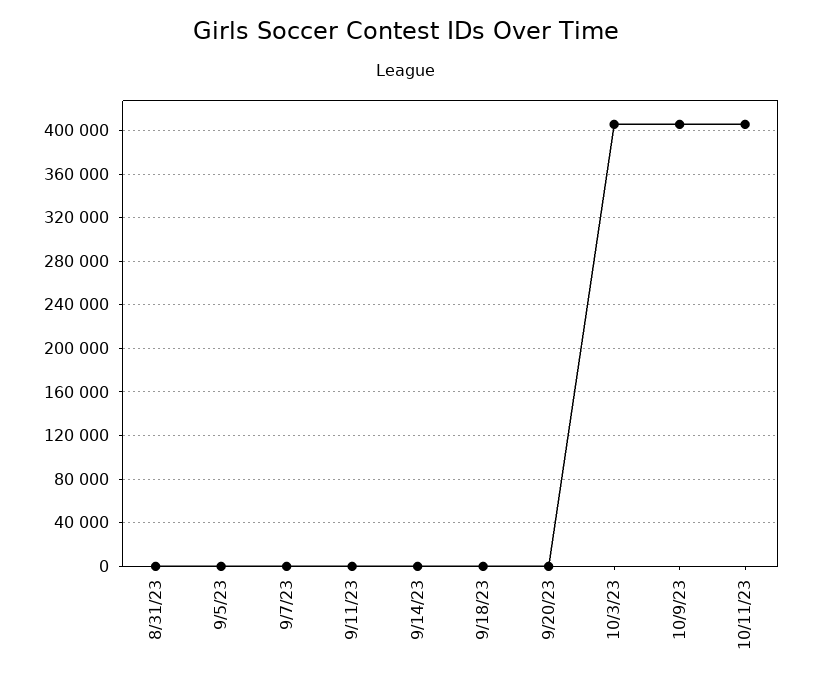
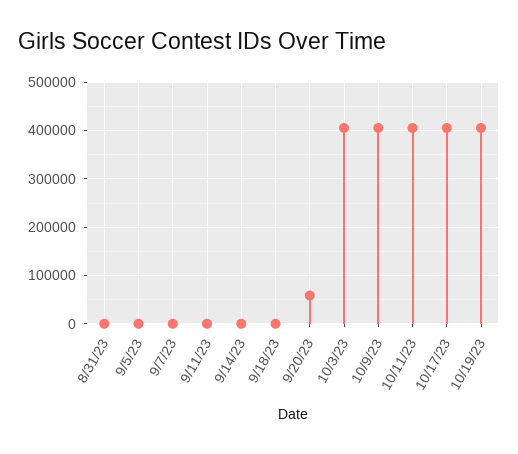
9/20/23: 0 -> 60000
10/17/23: none -> 400000
10/19/23: none -> 400000

